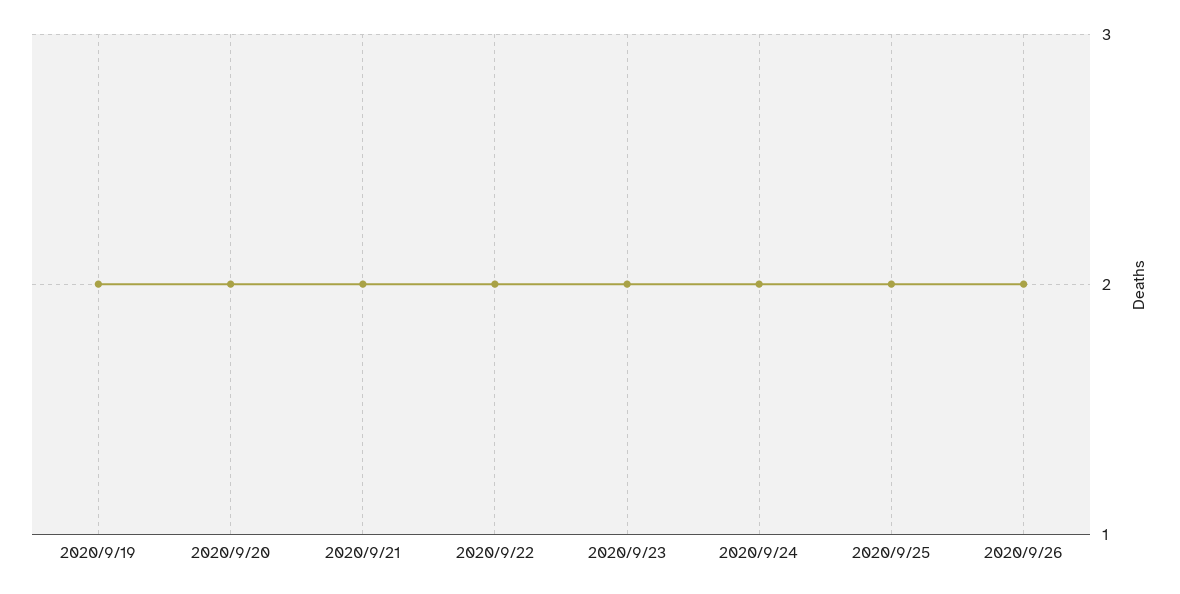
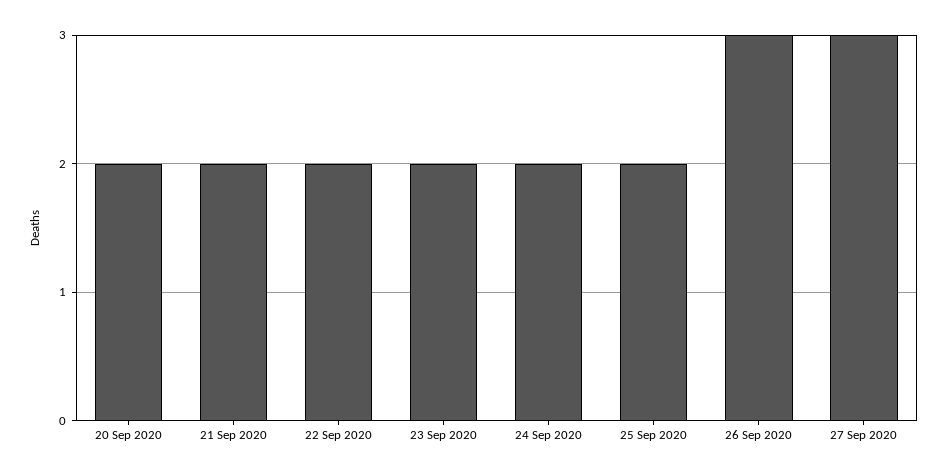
2020/9/19: 2 -> none
2020/9/26: 2 -> 3
27 Sep 2020: none -> 3

